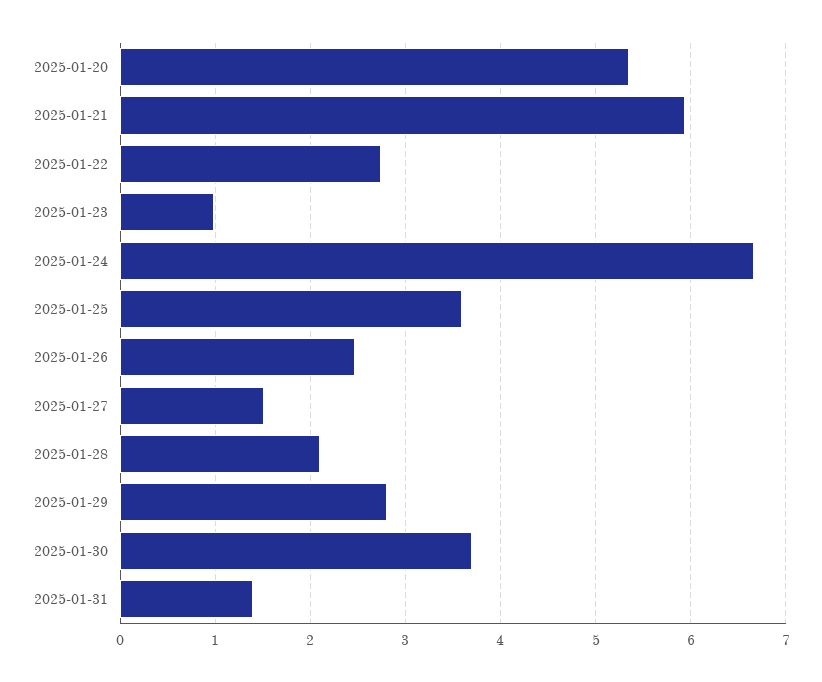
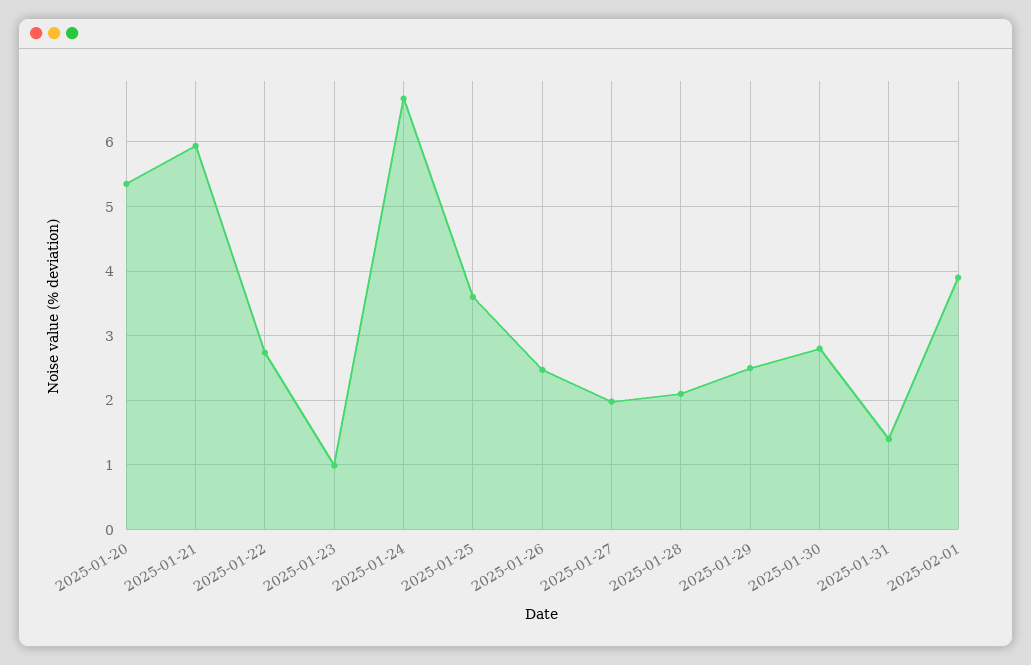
2025-01-27: 1.5 -> 2
2025-01-29: 2.8 -> 2.5
2025-01-30: 3.7 -> 2.8
2025-02-01: none -> 3.9

